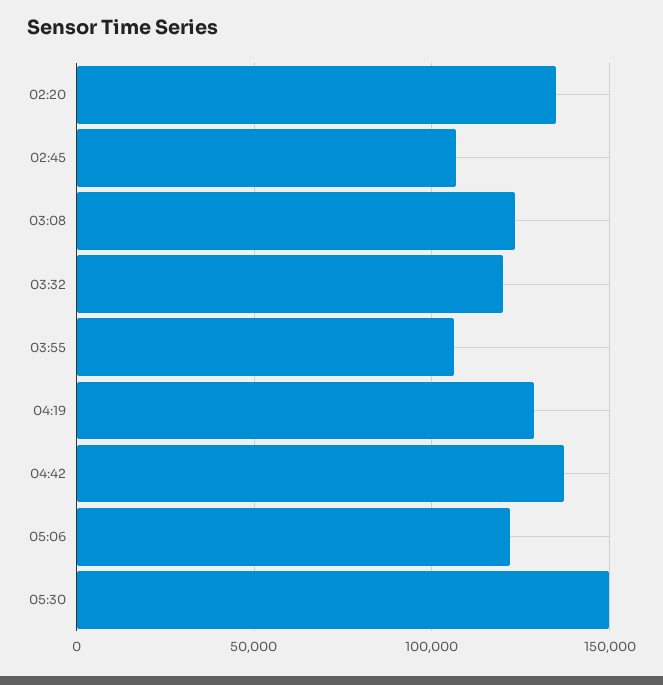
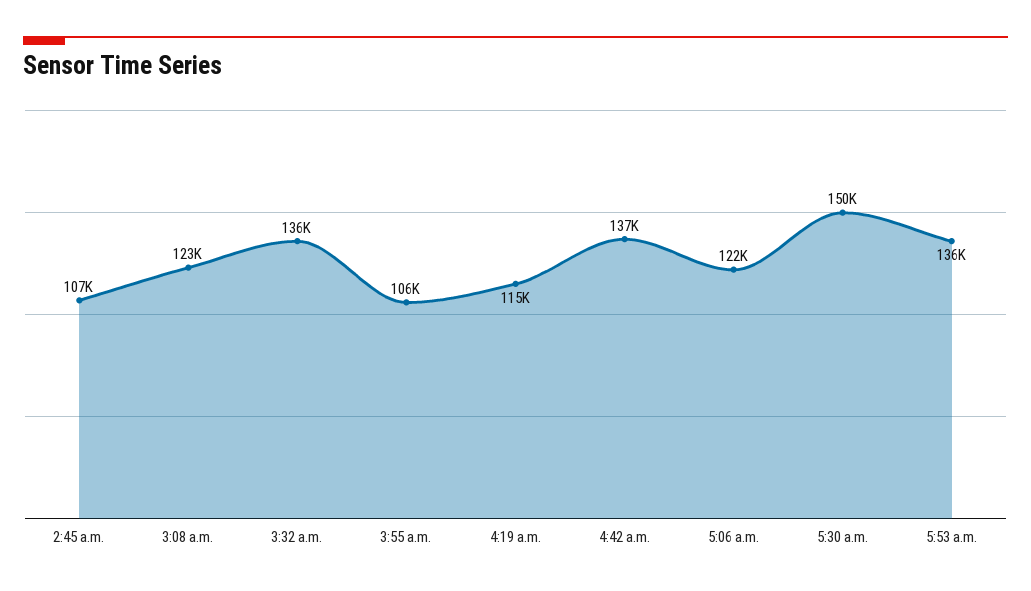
02:20: 135000 -> none
03:32: 120000 -> 136000
04:19: 130000 -> 115000
5:53 a.m.: none -> 136000

